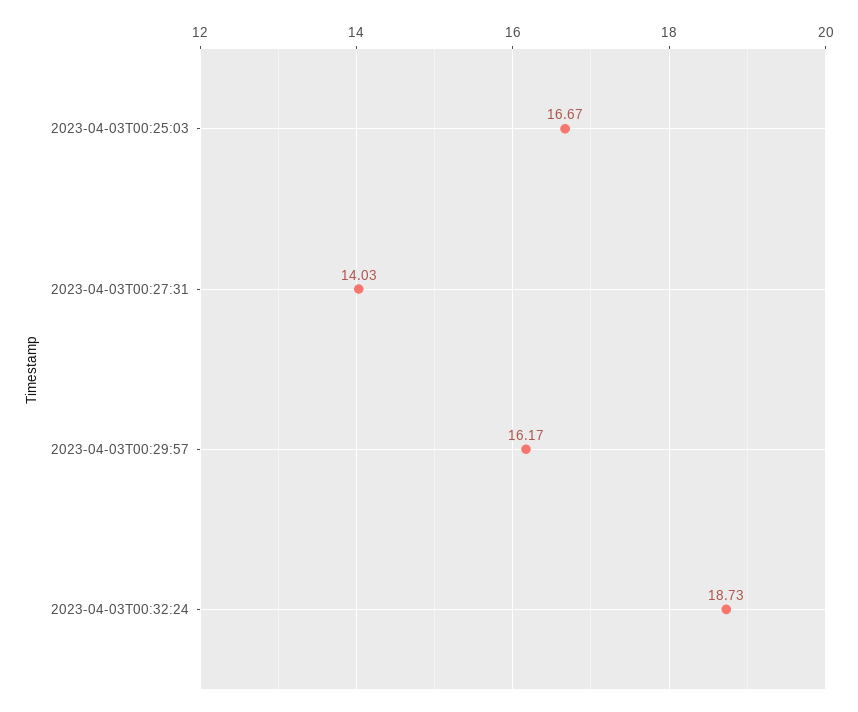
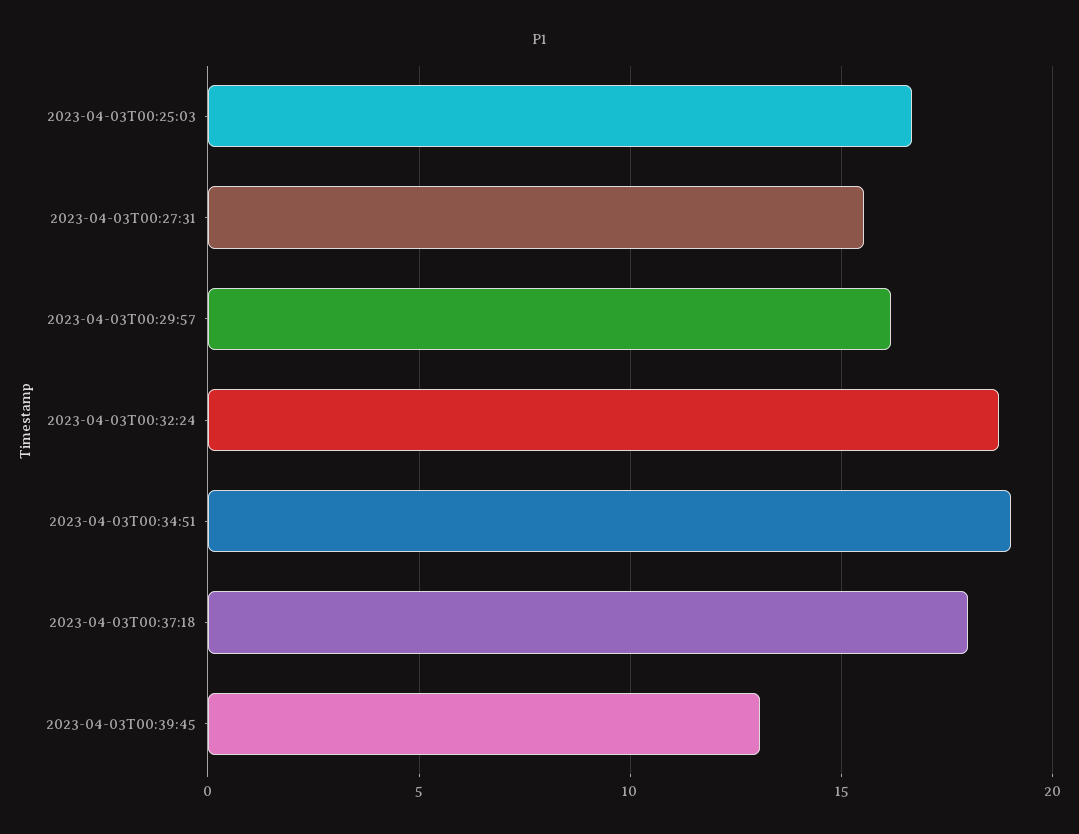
2023-04-03T00:27:31: 14.03 -> 15.5
2023-04-03T00:34:51: none -> 19
2023-04-03T00:37:18: none -> 18
2023-04-03T00:39:45: none -> 13

